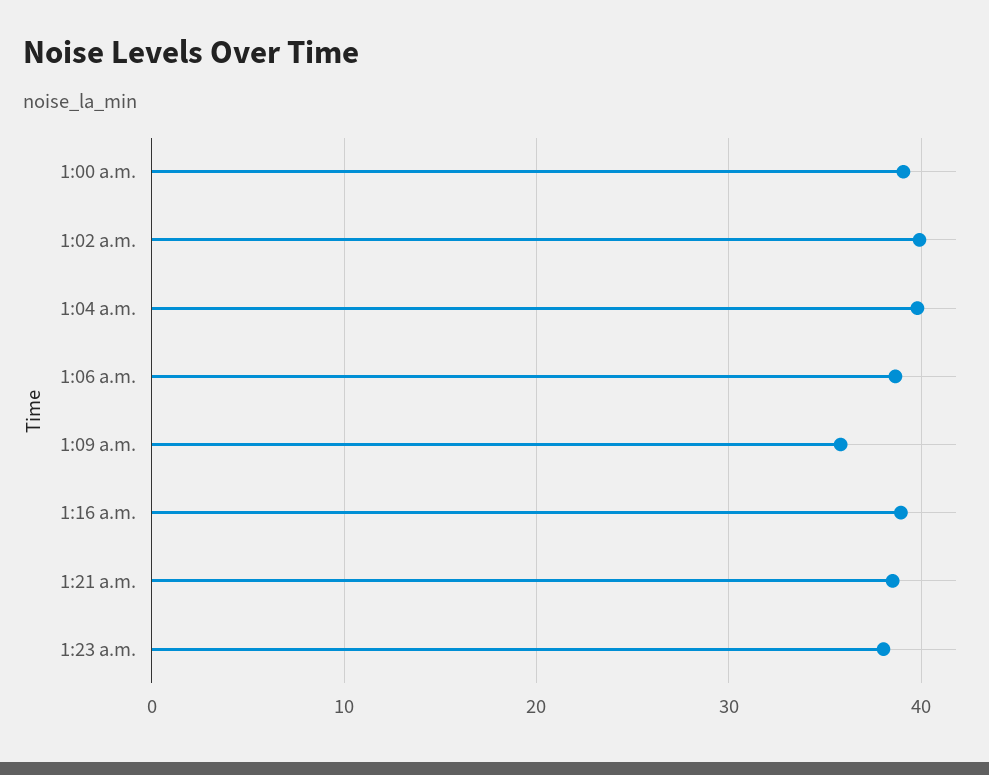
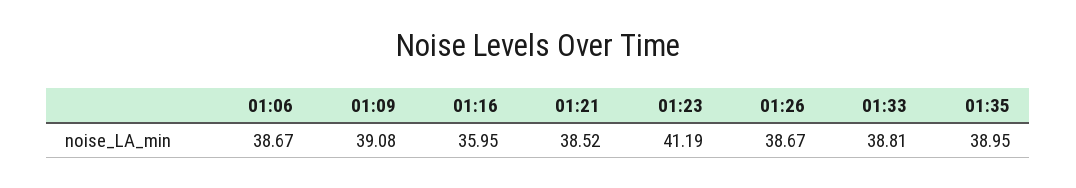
1:00 a.m.: 39 -> none
1:02 a.m.: 40 -> none
1:04 a.m.: 40 -> none
1:09 a.m.: 36 -> 39.08
1:16 a.m.: 39 -> 35.95
1:23 a.m.: 38 -> 41.19
01:26: none -> 38.67
01:33: none -> 38.81
01:35: none -> 38.95

